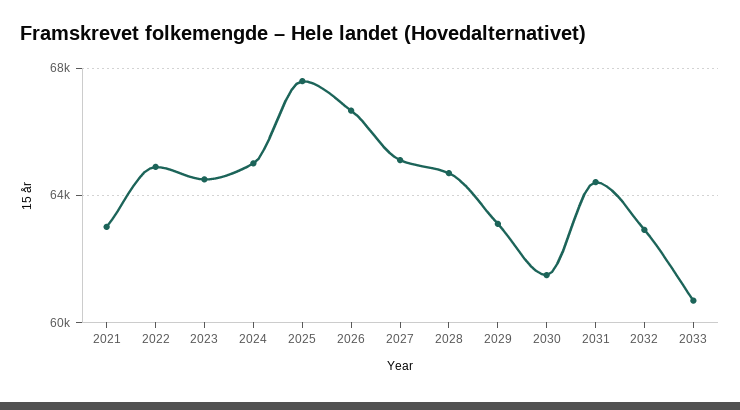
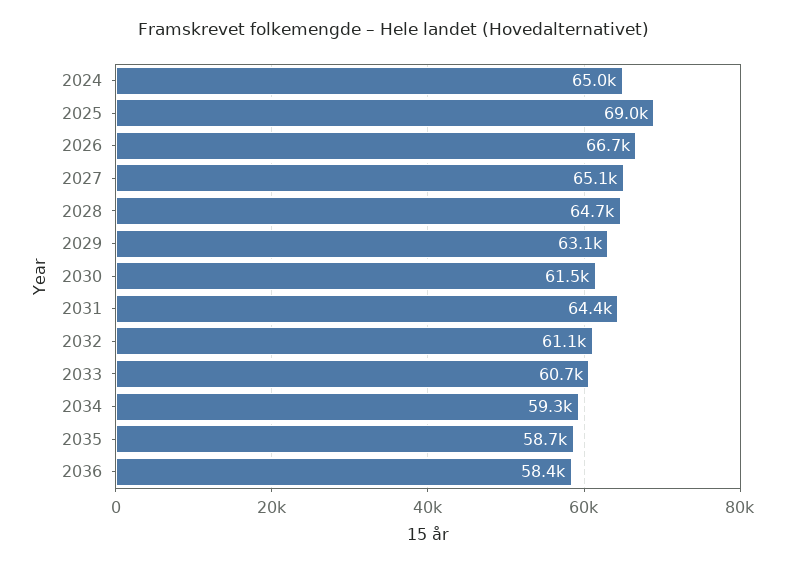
2021: 63000 -> none
2022: 65000 -> none
2023: 64500 -> none
2025: 67500 -> 69000
2032: 63000 -> 61100
2034: none -> 59300
2035: none -> 58700
2036: none -> 58400

